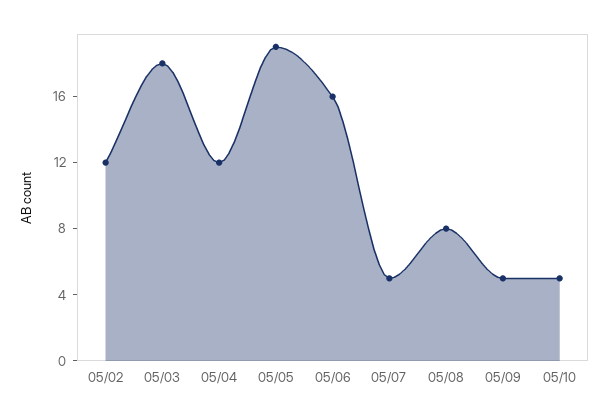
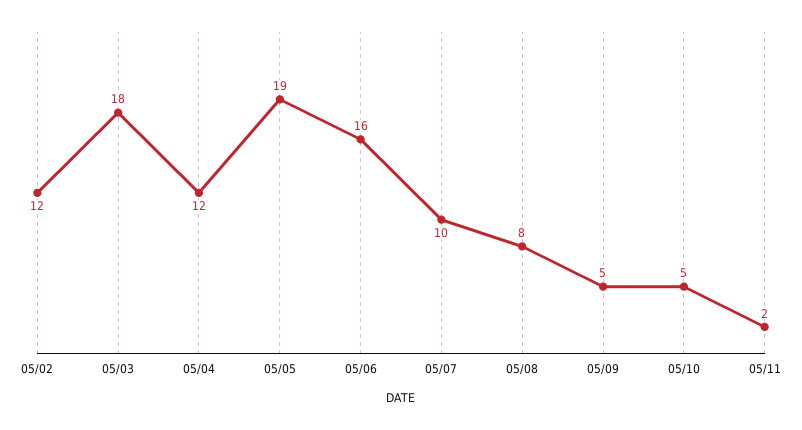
05/07: 5 -> 10
05/11: none -> 2

